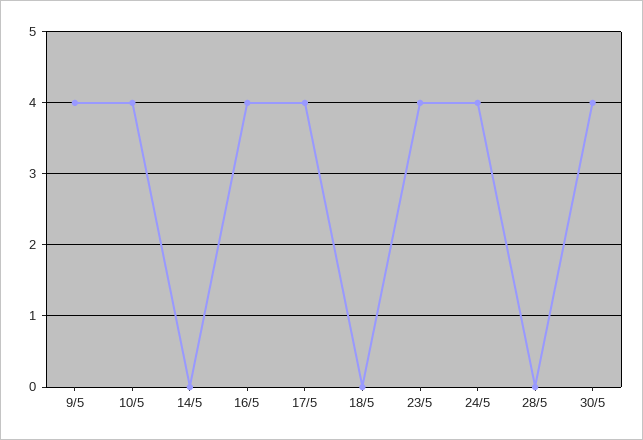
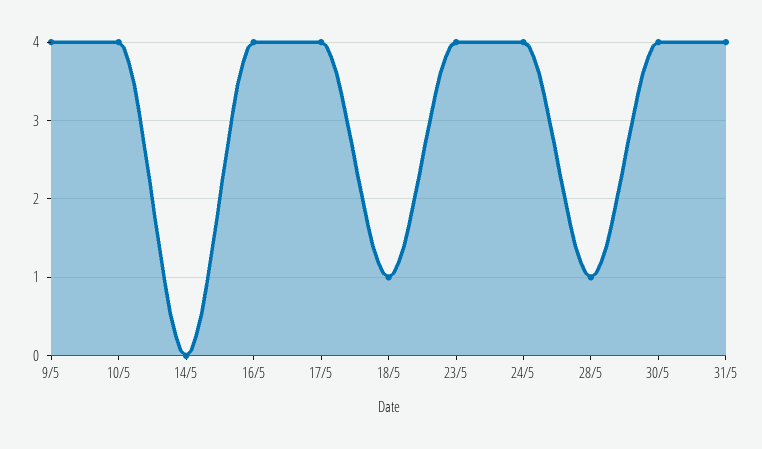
18/5: 0 -> 1
28/5: 0 -> 1
31/5: none -> 4

